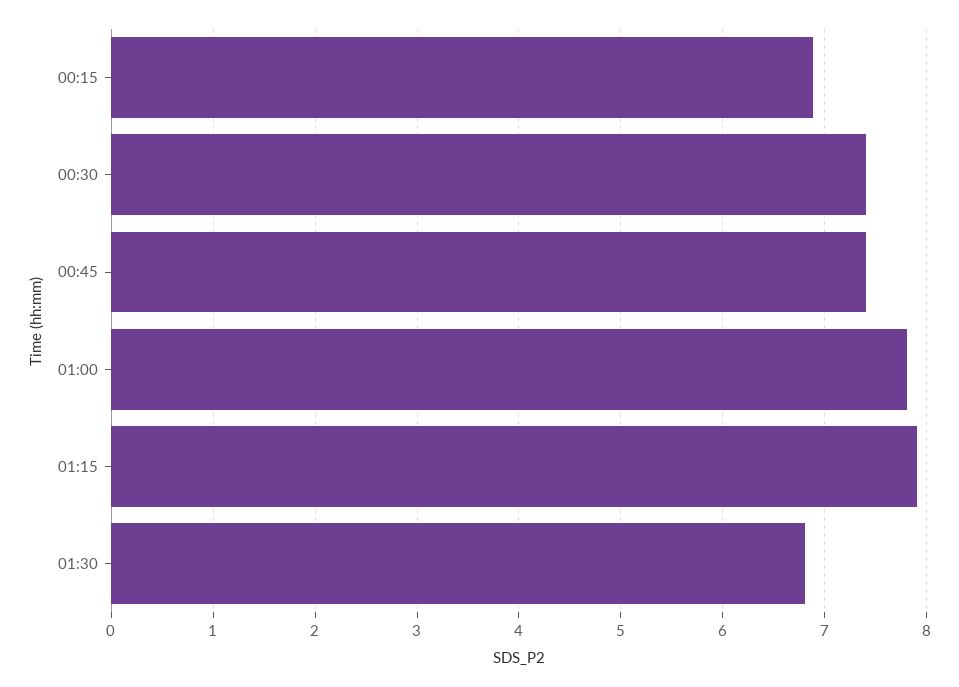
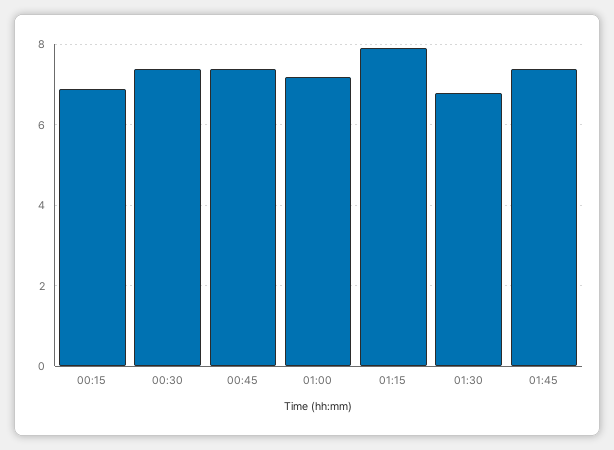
01:00: 7.8 -> 7.2
01:45: none -> 7.4

